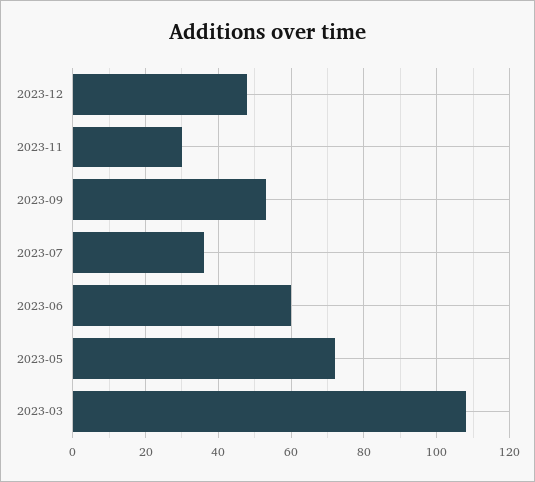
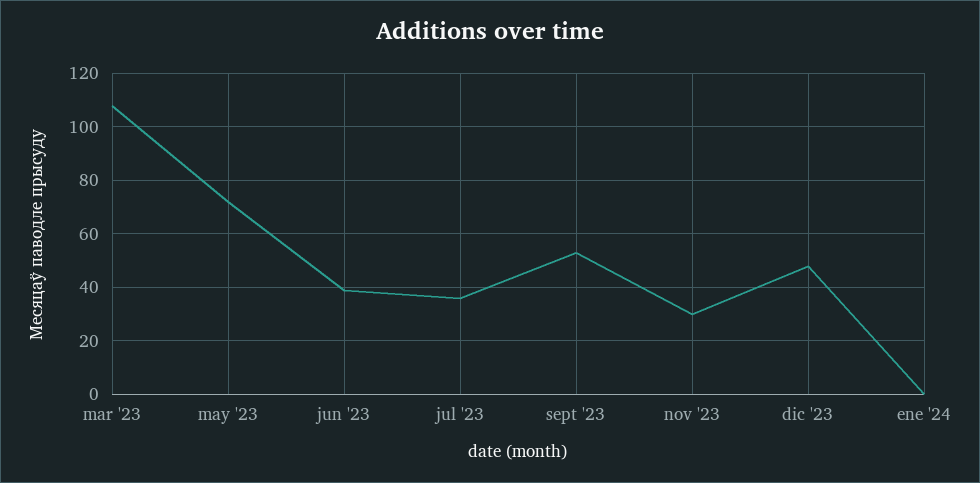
2023-06: 60 -> 40
ene '24: none -> 0

